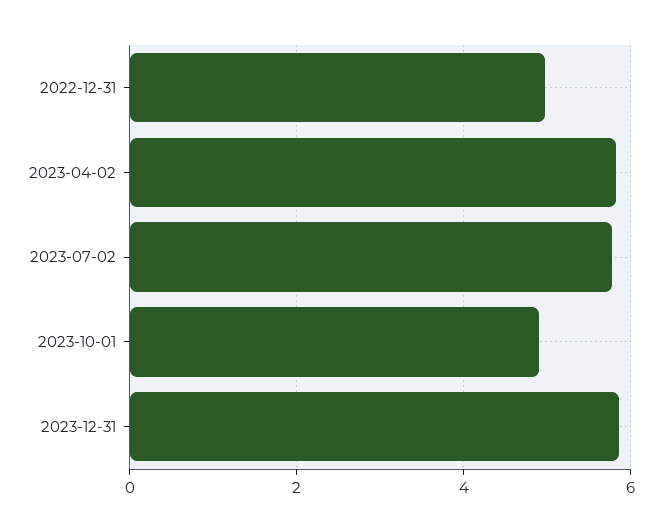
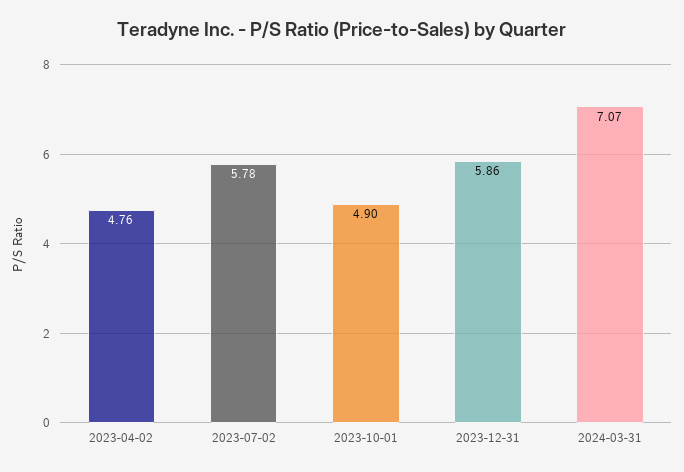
2022-12-31: 5 -> none
2023-04-02: 5.8 -> 4.76
2024-03-31: none -> 7.07

